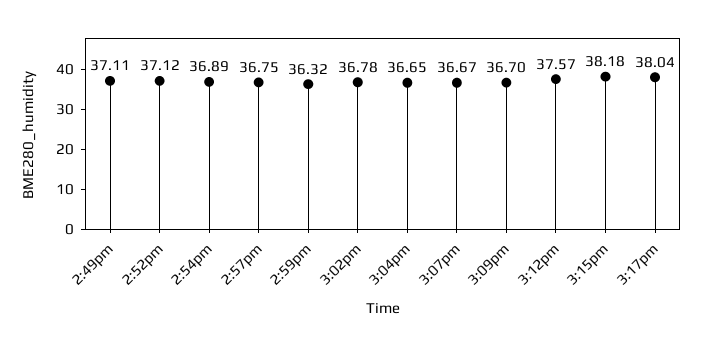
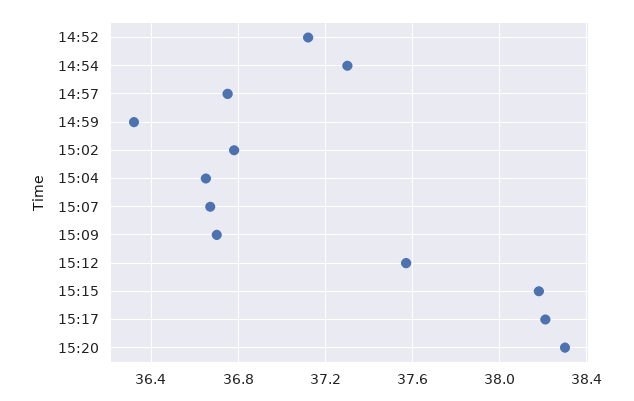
2:49pm: 37.11 -> none
2:54pm: 36.89 -> 37.3
3:17pm: 38.04 -> 38.2
15:20: none -> 38.3

